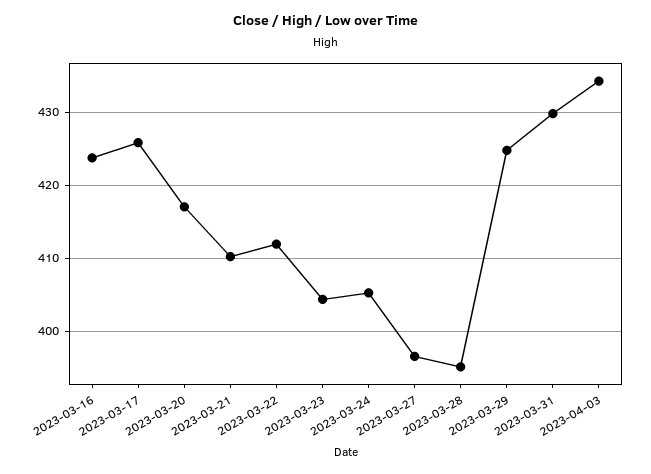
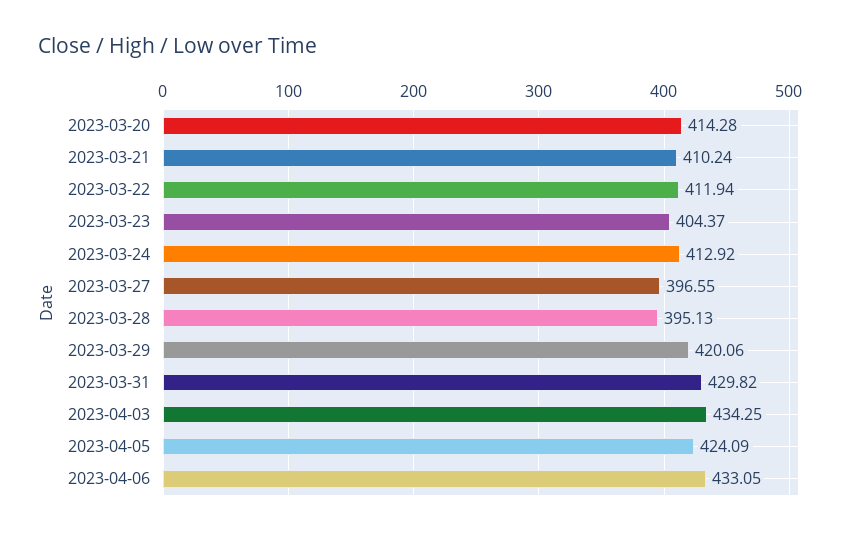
2023-03-16: 424 -> none
2023-03-17: 426 -> none
2023-03-20: 417 -> 414.28
2023-03-24: 405 -> 412.92
2023-03-29: 425 -> 420.06
2023-04-05: none -> 424.09
2023-04-06: none -> 433.05

